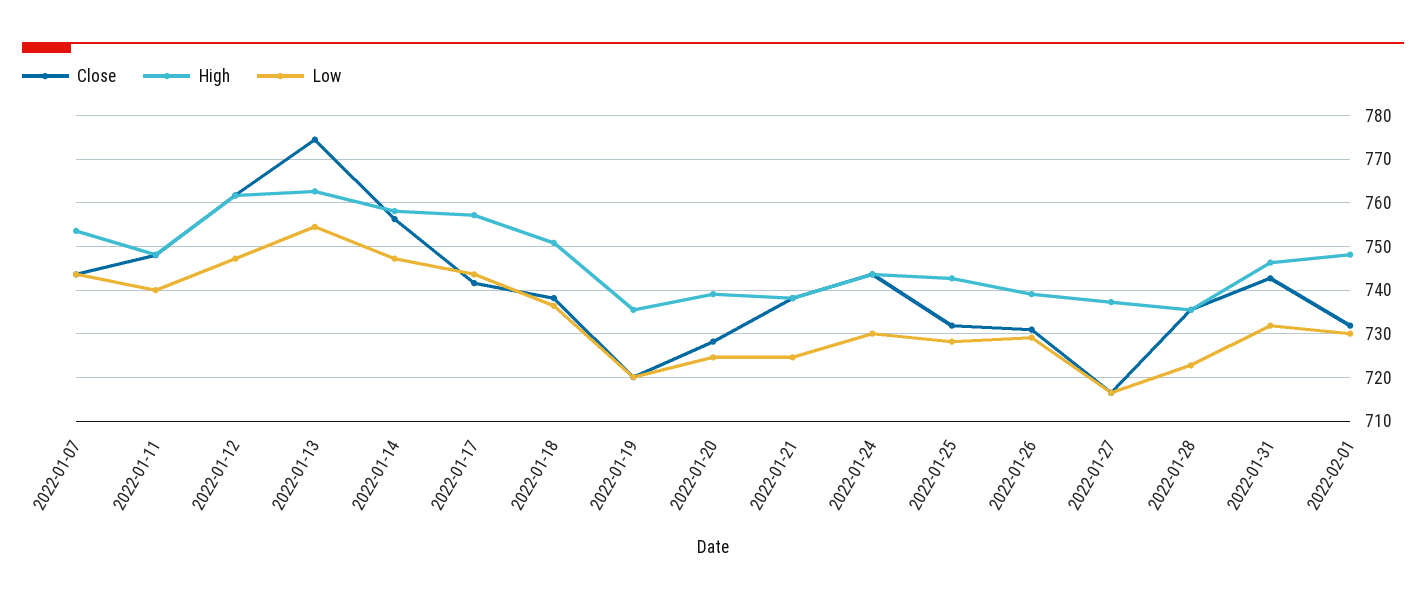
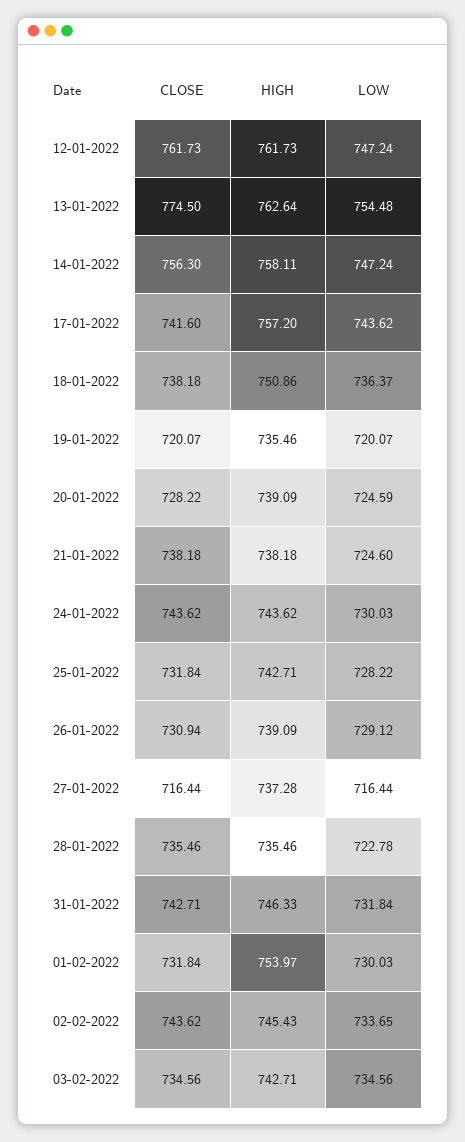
Close, 2022-01-07: 744 -> none
High, 2022-01-07: 754 -> none
Low, 2022-01-07: 744 -> none
Close, 2022-01-11: 748 -> none
High, 2022-01-11: 748 -> none
Low, 2022-01-11: 740 -> none
High, 2022-02-01: 748 -> 753.97
Close, 02-02-2022: none -> 743.62
High, 02-02-2022: none -> 745.43
Low, 02-02-2022: none -> 733.65
Close, 03-02-2022: none -> 734.56
High, 03-02-2022: none -> 742.71
Low, 03-02-2022: none -> 734.56

